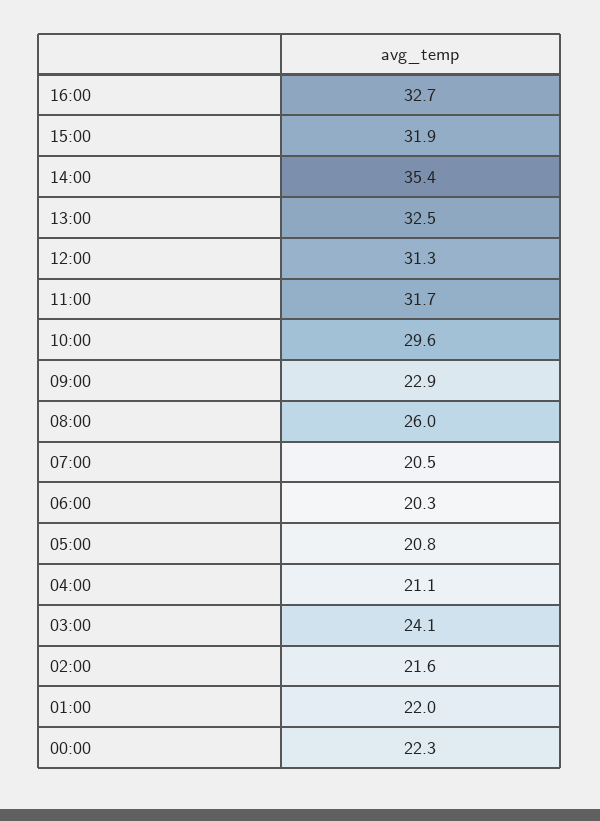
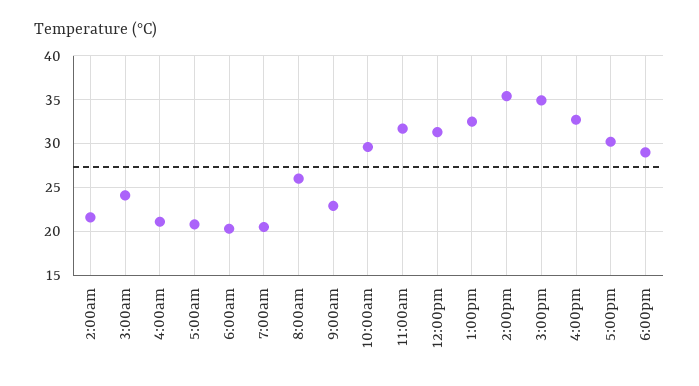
15:00: 31.9 -> 35
01:00: 22 -> none
00:00: 22.3 -> none
5:00pm: none -> 30
6:00pm: none -> 29

